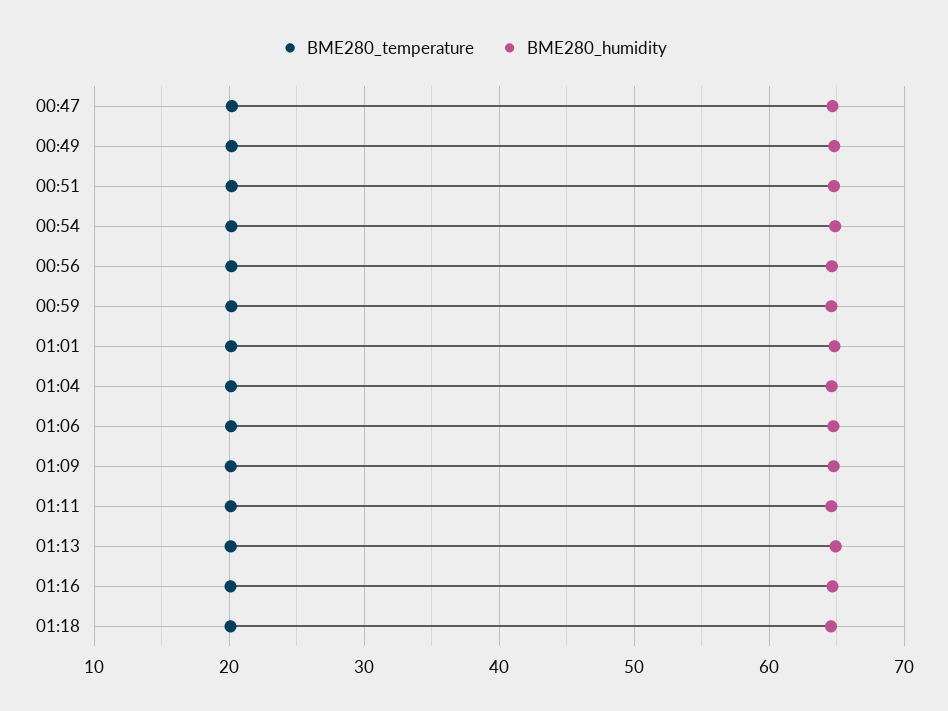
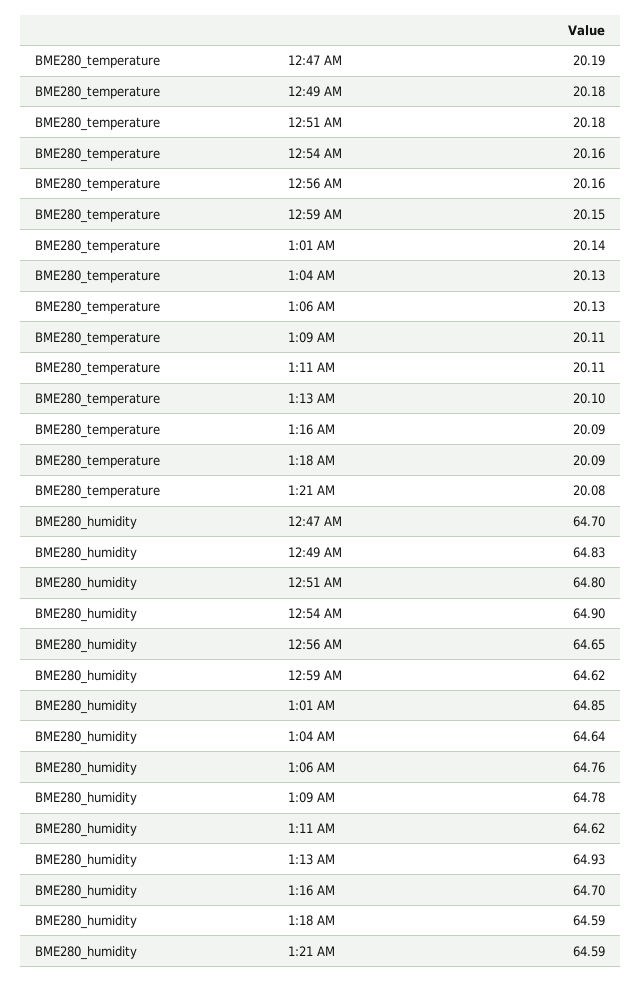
BME280_temperature, 1:21 AM: none -> 20.08
BME280_humidity, 1:21 AM: none -> 64.59

